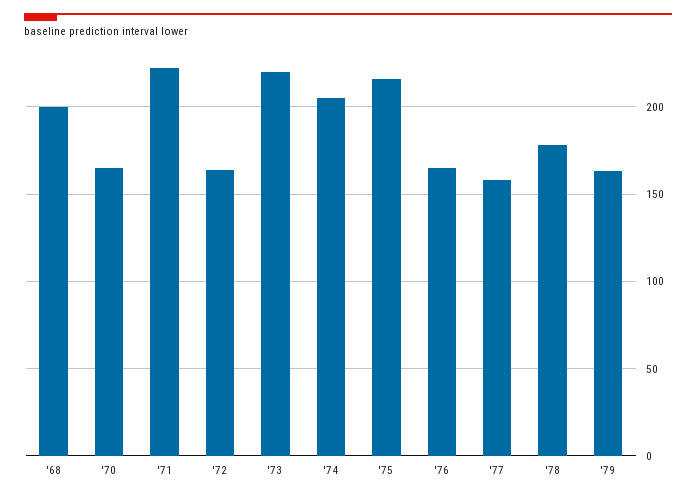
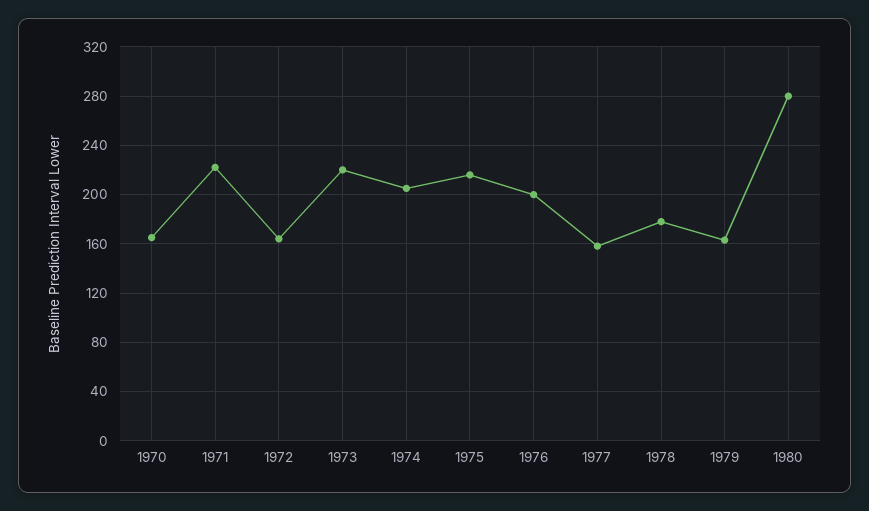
'68: 200 -> none
'76: 165 -> 200
1980: none -> 280

